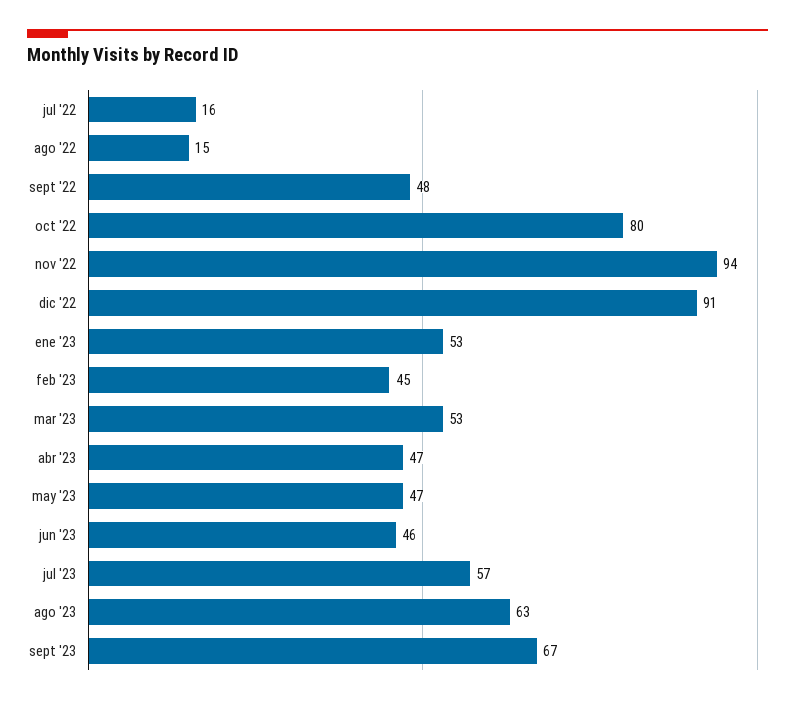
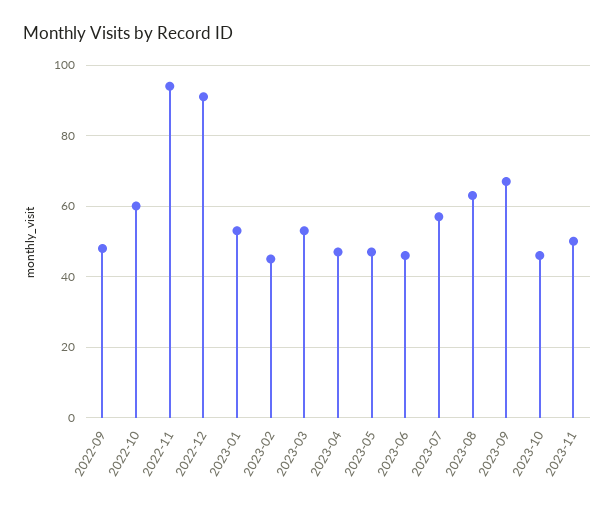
jul '22: 16 -> none
ago '22: 15 -> none
oct '22: 80 -> 60
2023-10: none -> 45
2023-11: none -> 50

